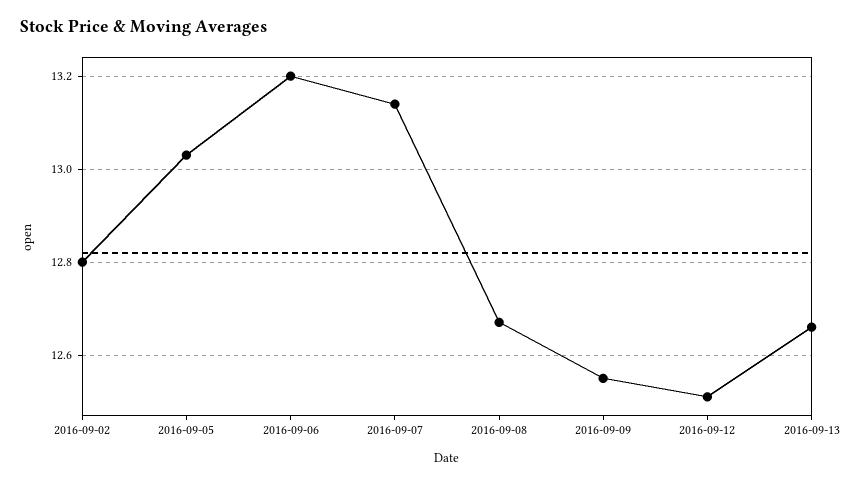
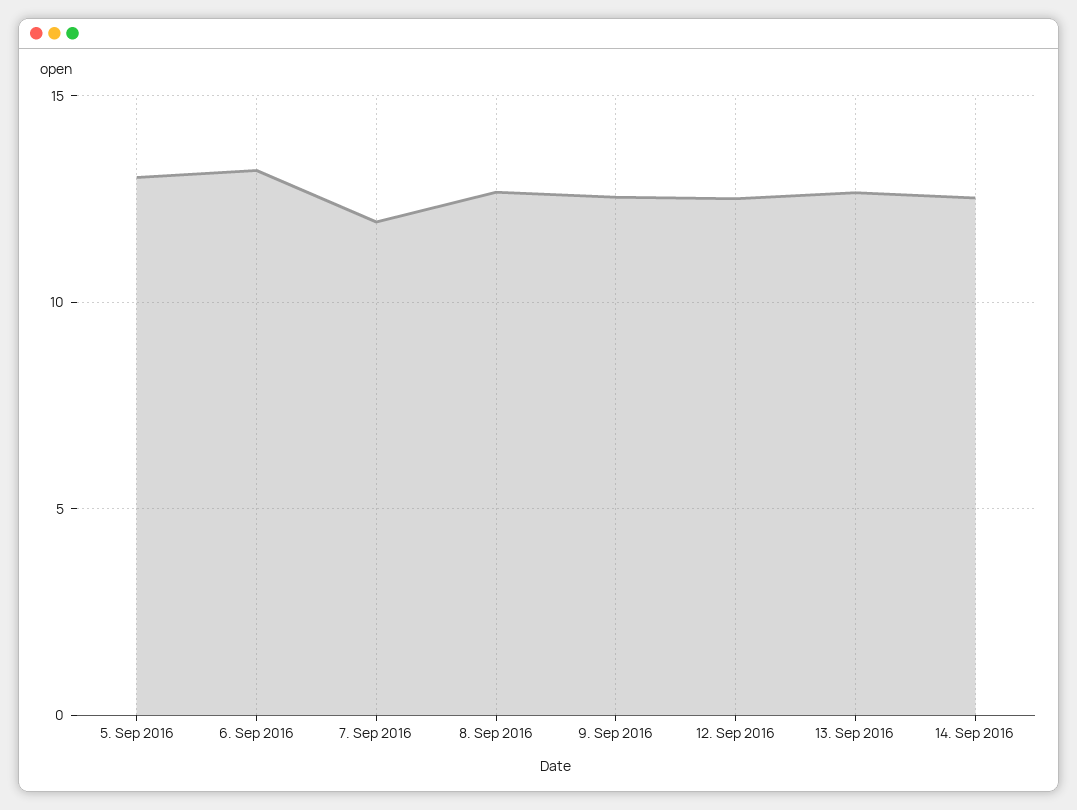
2016-09-02: 12.8 -> none
2016-09-07: 13.15 -> 12
14. Sep 2016: none -> 12.5

